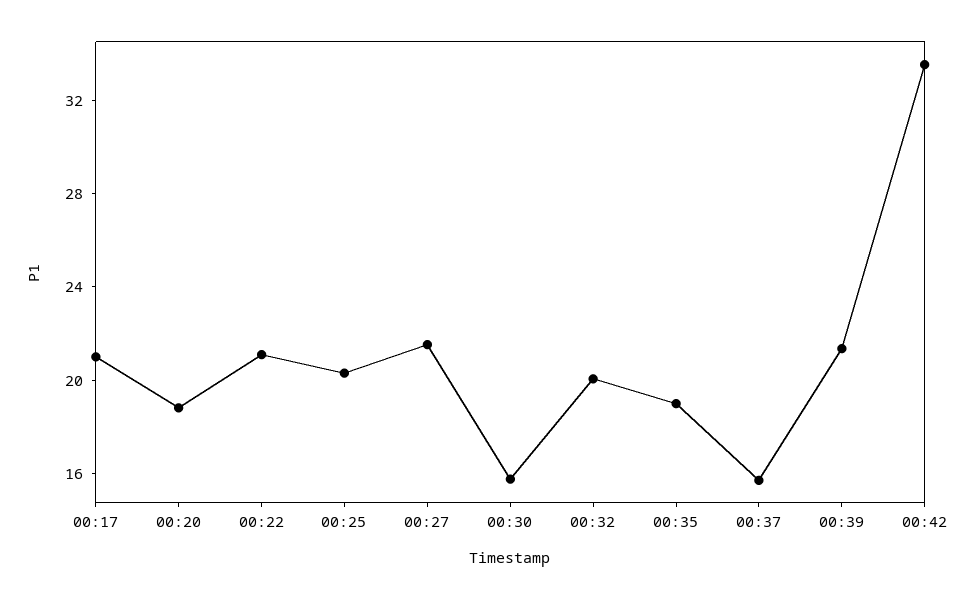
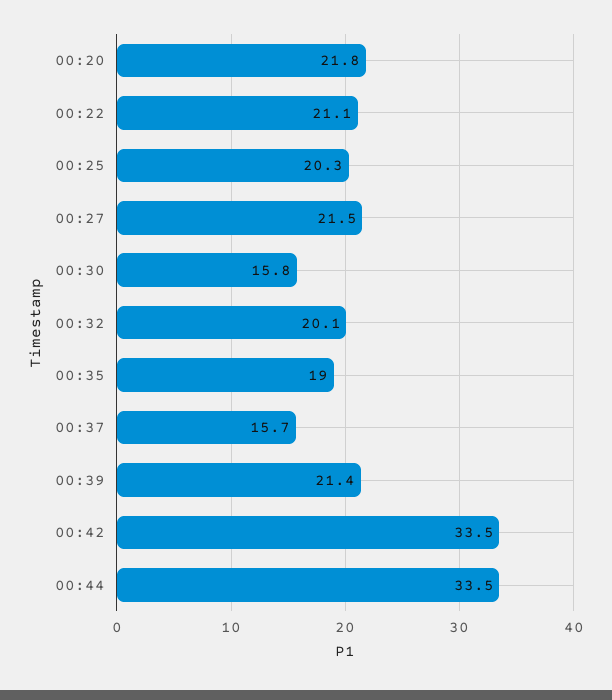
00:17: 21 -> none
00:20: 19 -> 21.8
00:44: none -> 33.5

